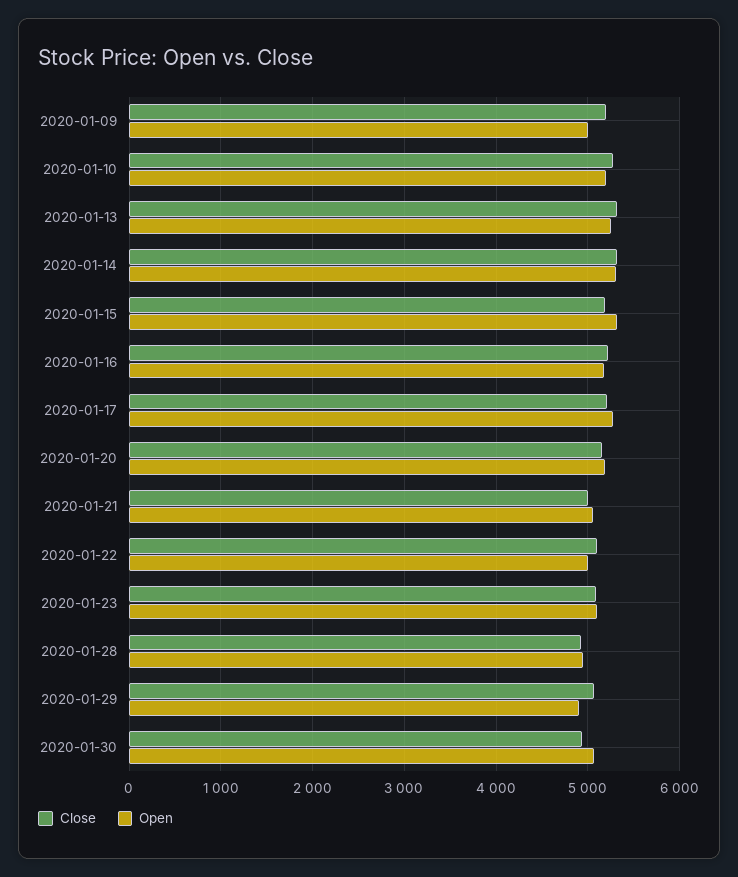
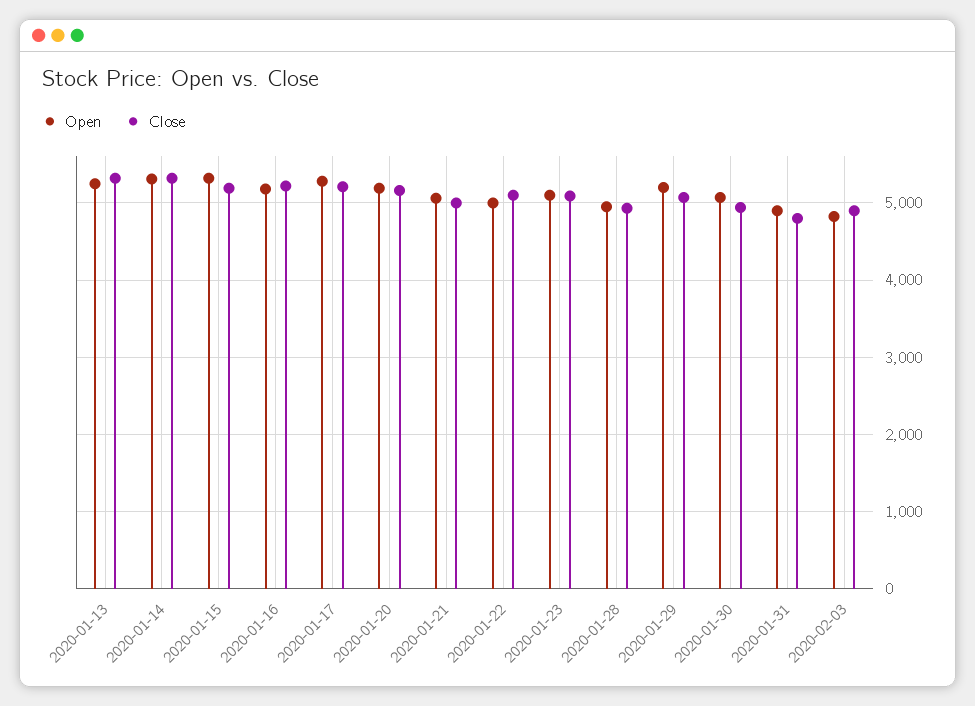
Close, 2020-01-09: 5200 -> none
Open, 2020-01-09: 5000 -> none
Close, 2020-01-10: 5300 -> none
Open, 2020-01-10: 5200 -> none
Open, 2020-01-29: 4900 -> 5200
Open, 2020-01-31: none -> 4900
Close, 2020-01-31: none -> 4800
Open, 2020-02-03: none -> 4800
Close, 2020-02-03: none -> 4900

